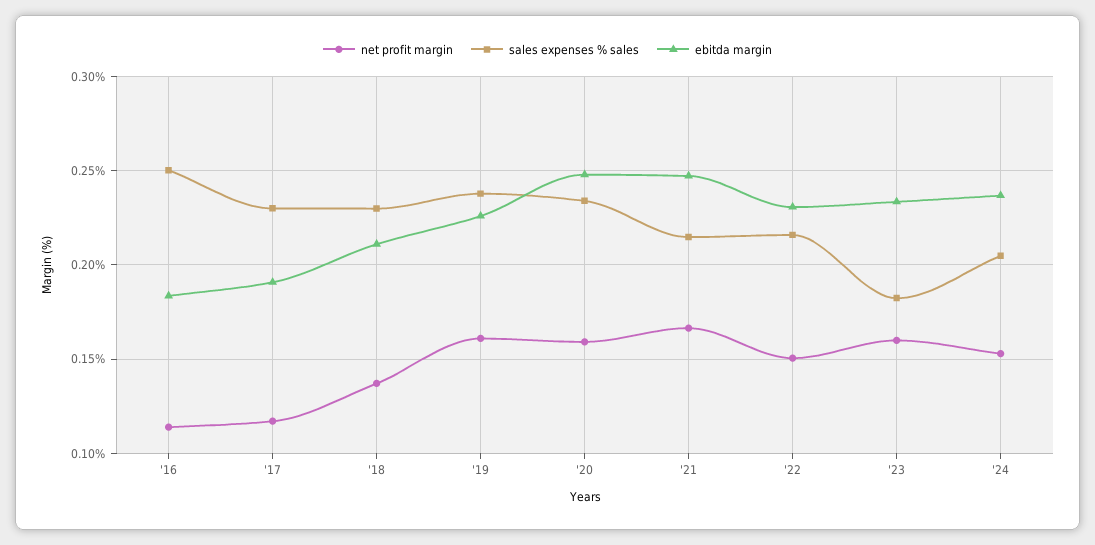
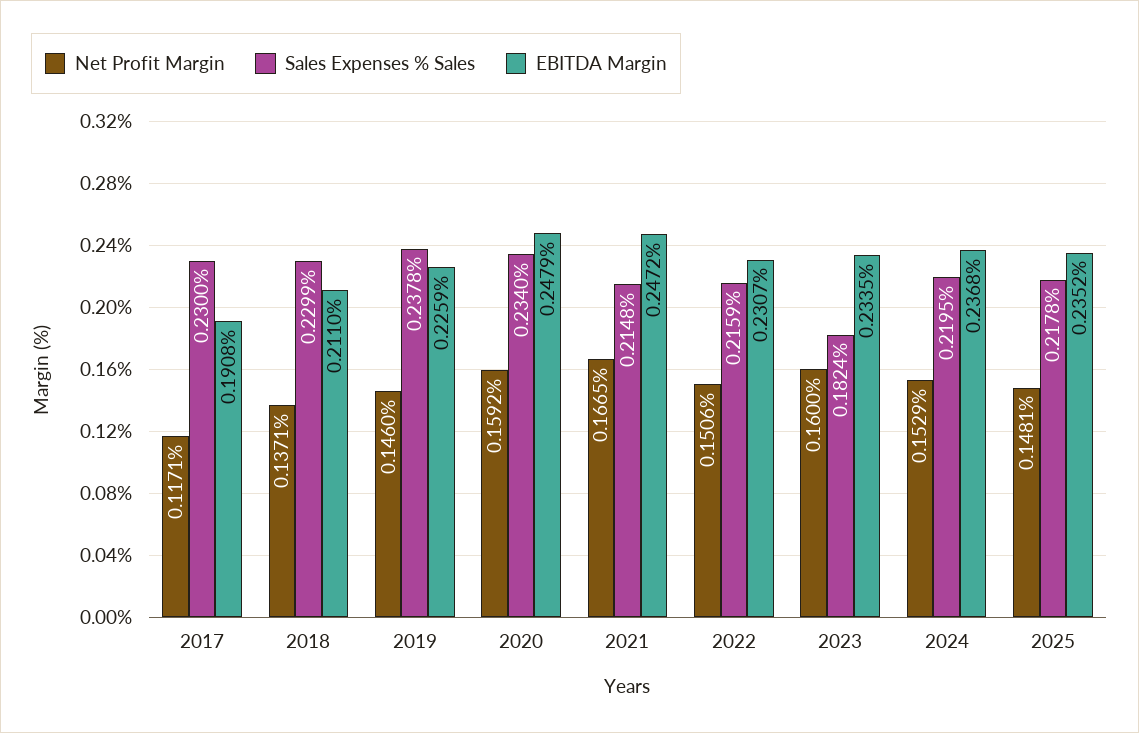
net profit margin, '16: 0.115 -> none
sales expenses % sales, '16: 0.25 -> none
ebitda margin, '16: 0.185 -> none
net profit margin, '19: 0.16 -> 0.146
sales expenses % sales, '24: 0.205 -> 0.2195
net profit margin, 2025: none -> 0.1481
sales expenses % sales, 2025: none -> 0.2178
ebitda margin, 2025: none -> 0.2352

